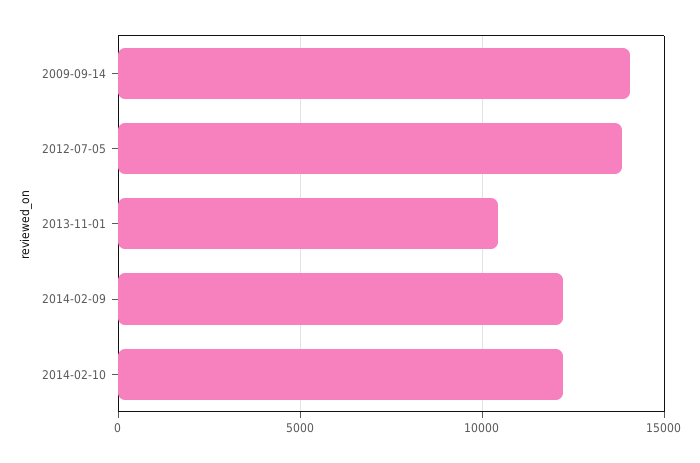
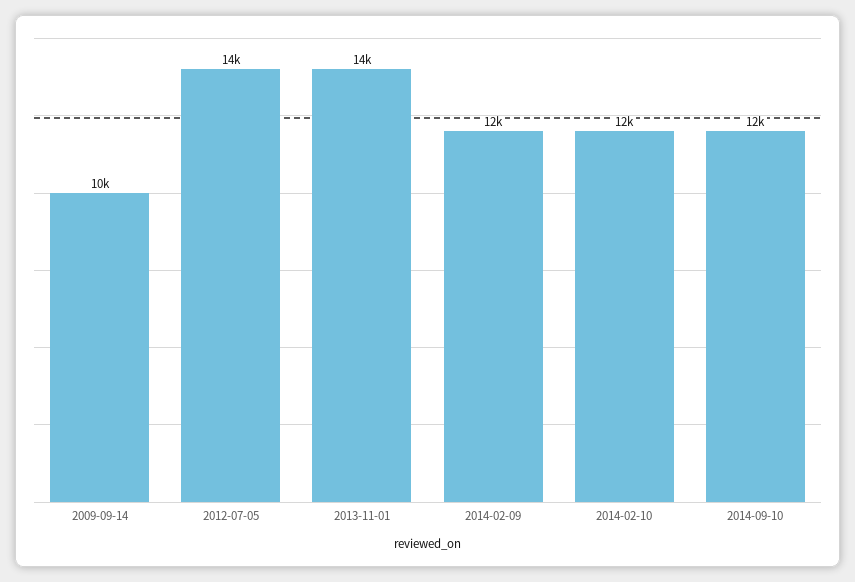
2009-09-14: 14000 -> 10000
2013-11-01: 10500 -> 14000
2014-09-10: none -> 12000

